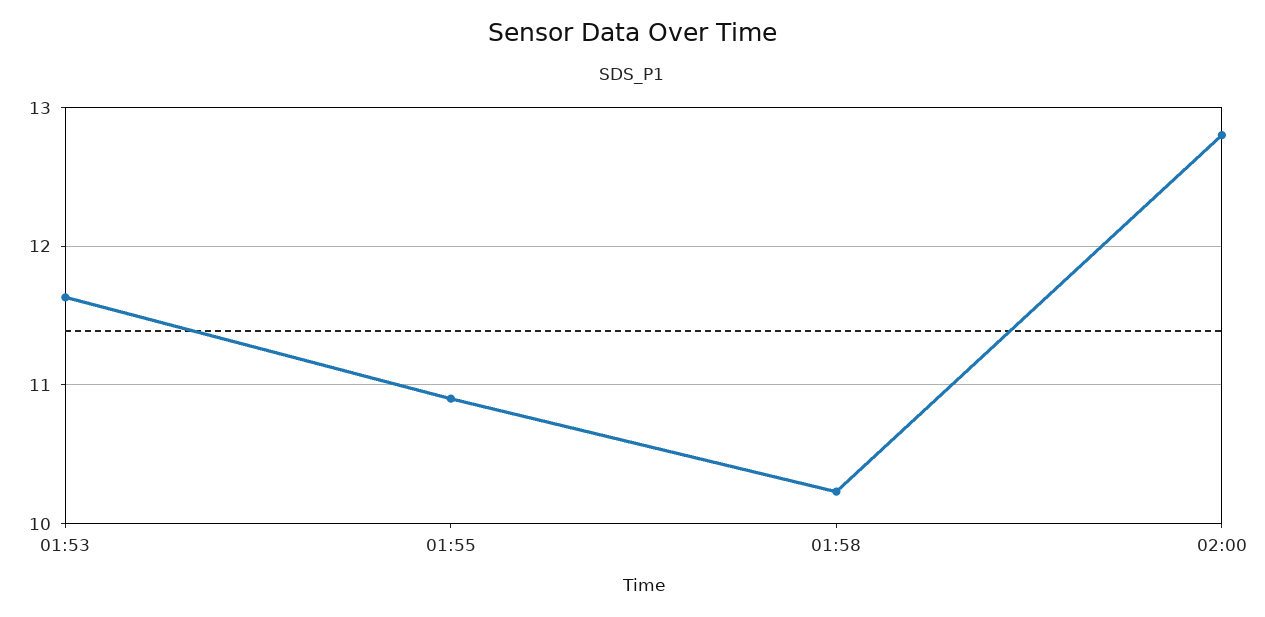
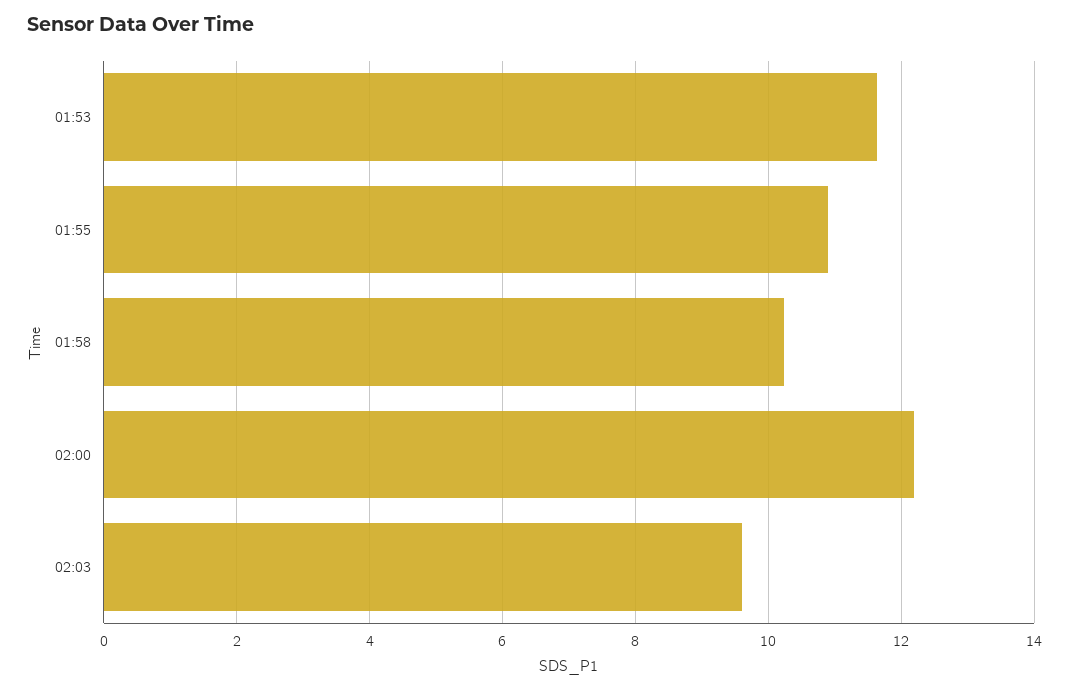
02:00: 12.8 -> 12.2
02:03: none -> 9.6

